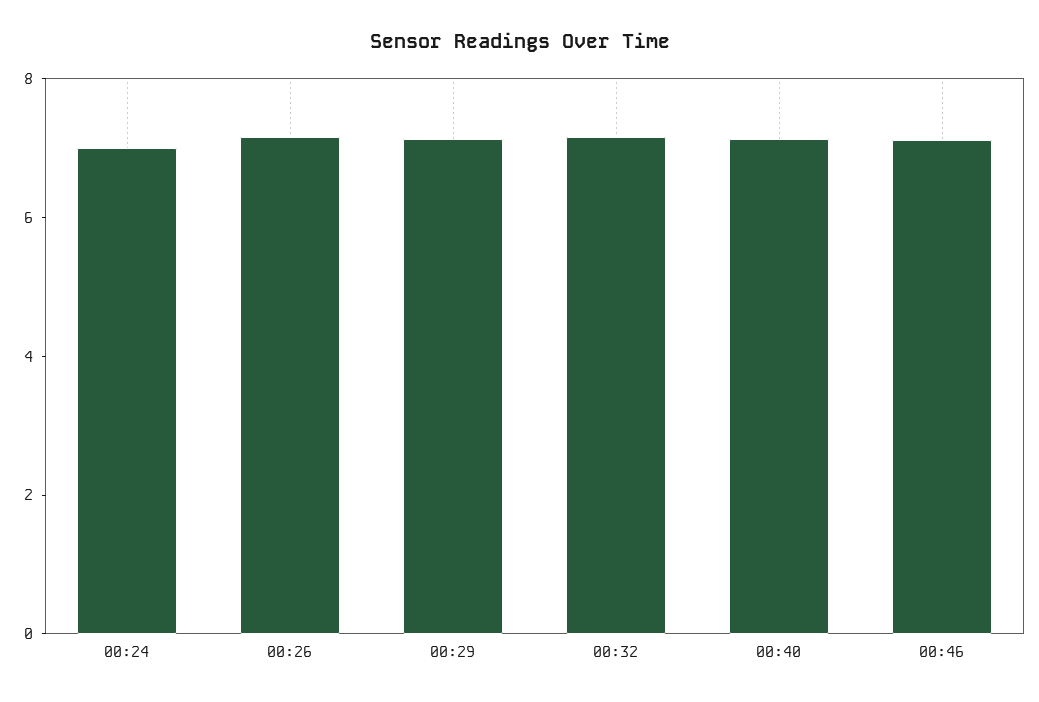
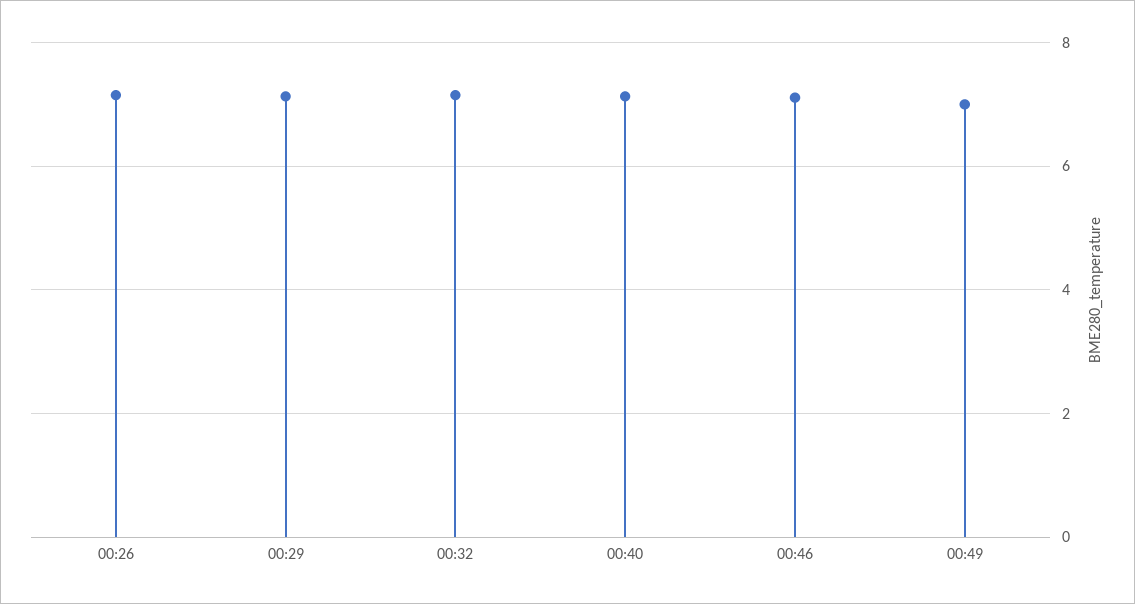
00:24: 7 -> none
00:49: none -> 7

